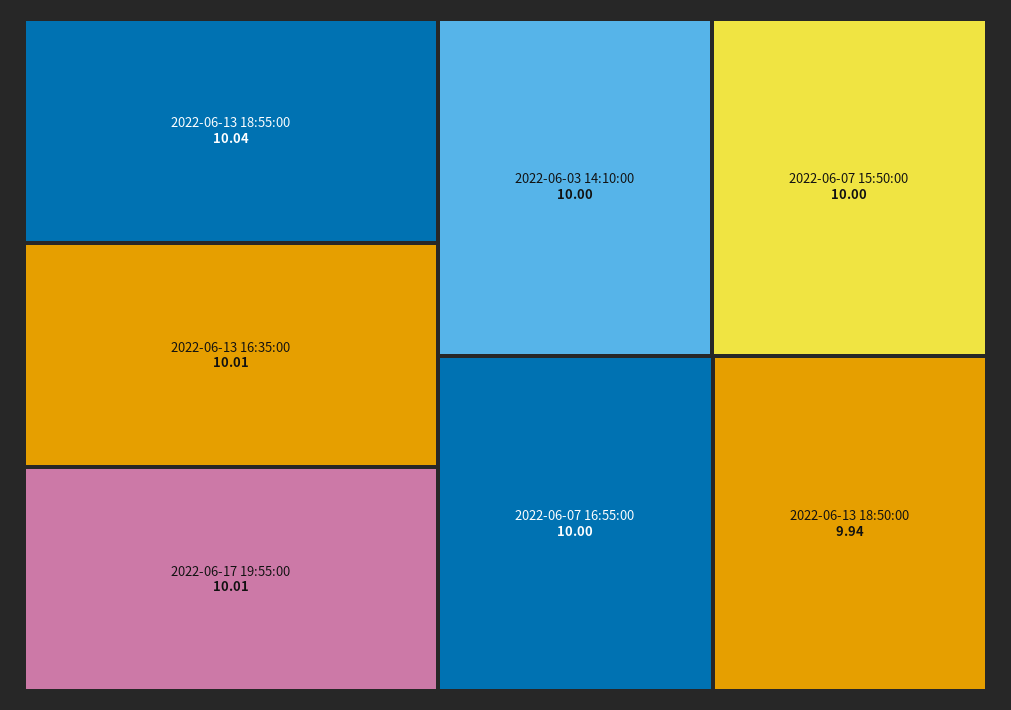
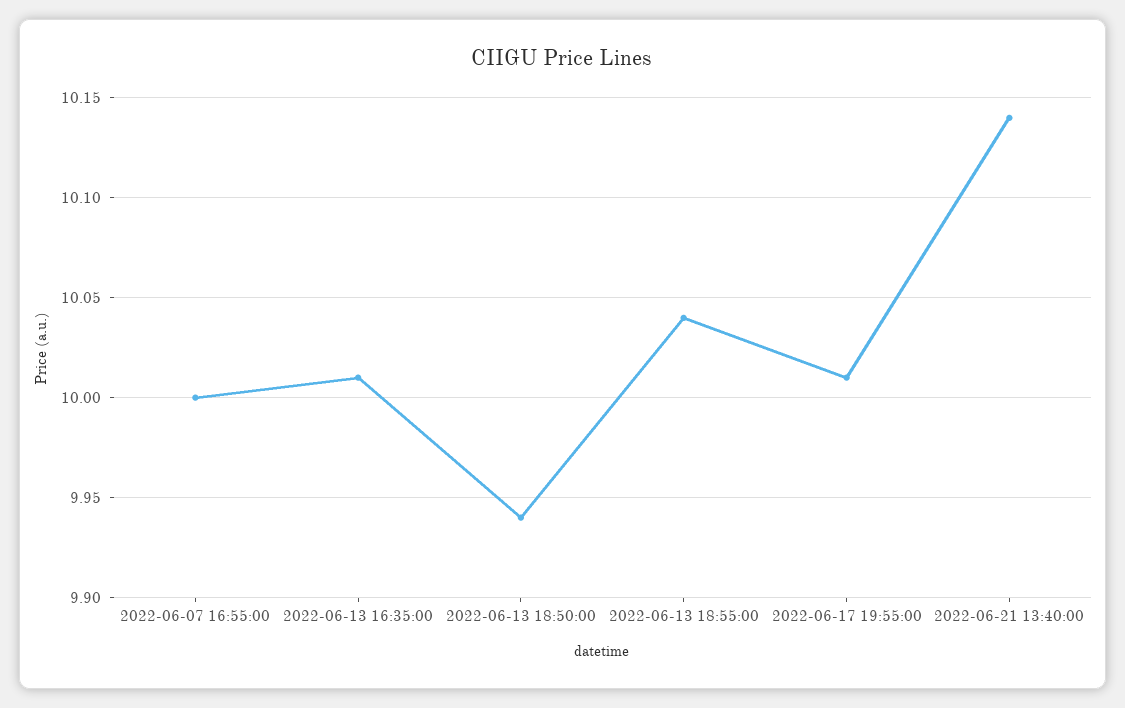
2022-06-03 14:10:00: 10 -> none
2022-06-07 15:50:00: 10 -> none
2022-06-21 13:40:00: none -> 10.14

